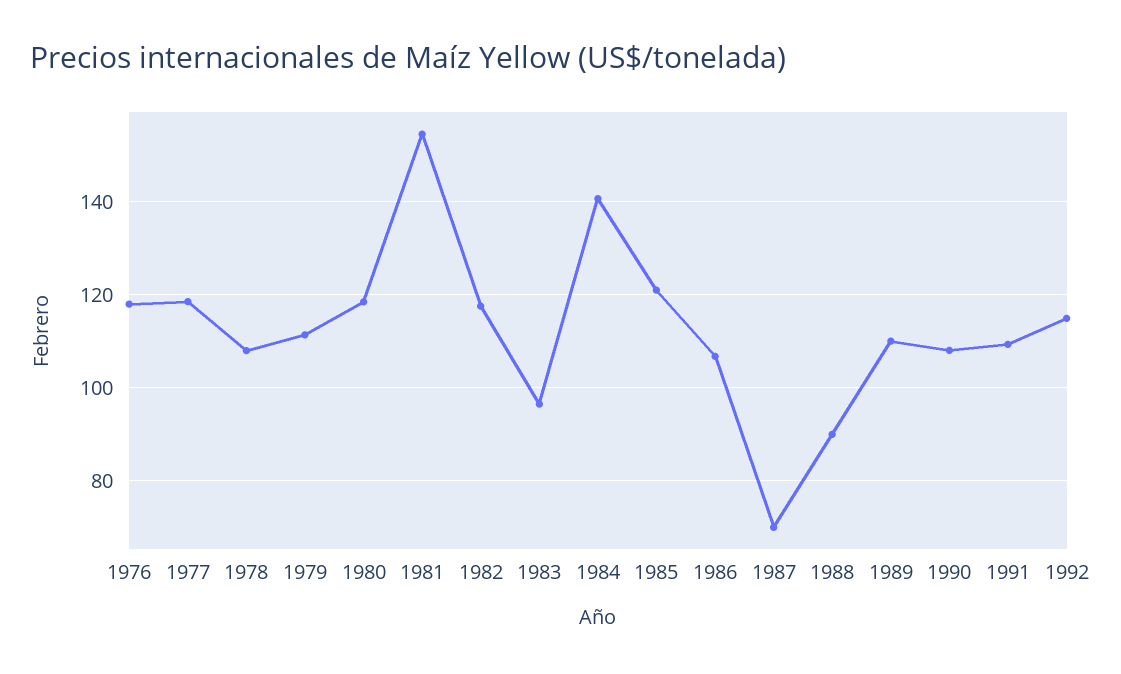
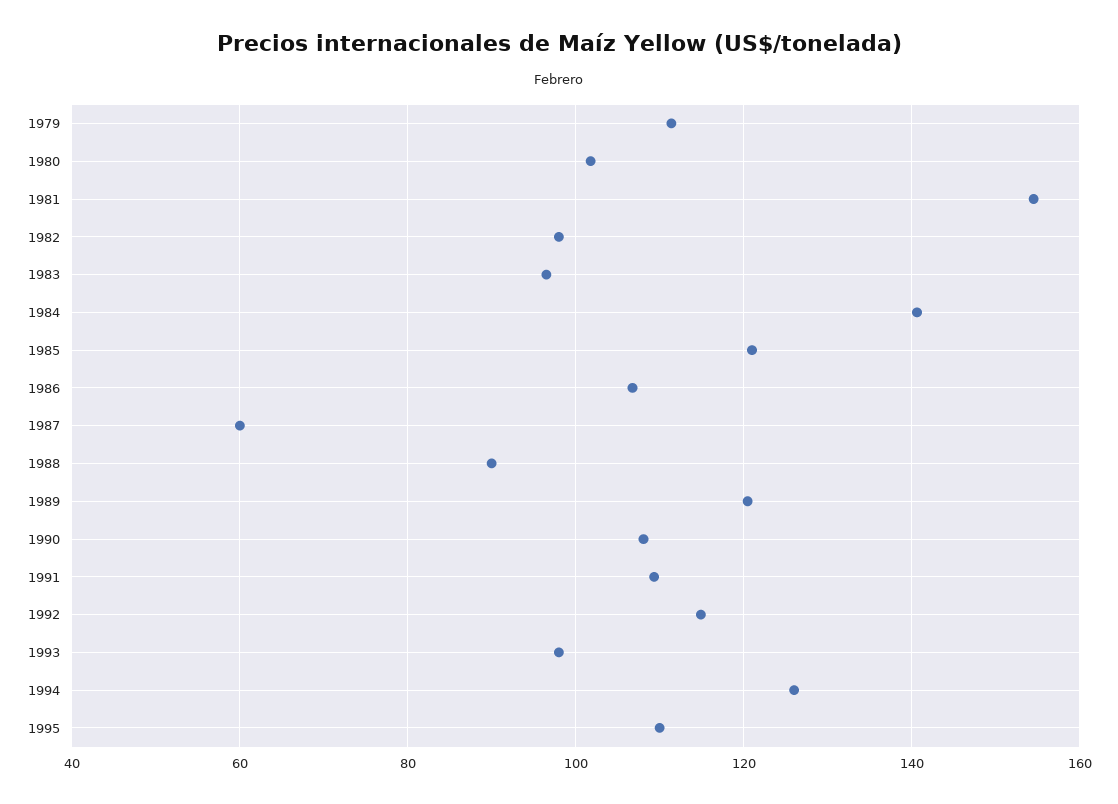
1976: 118 -> none
1977: 118 -> none
1978: 108 -> none
1980: 118 -> 102
1982: 118 -> 98
1987: 70 -> 60
1989: 110 -> 120
1993: none -> 98
1994: none -> 126
1995: none -> 110

